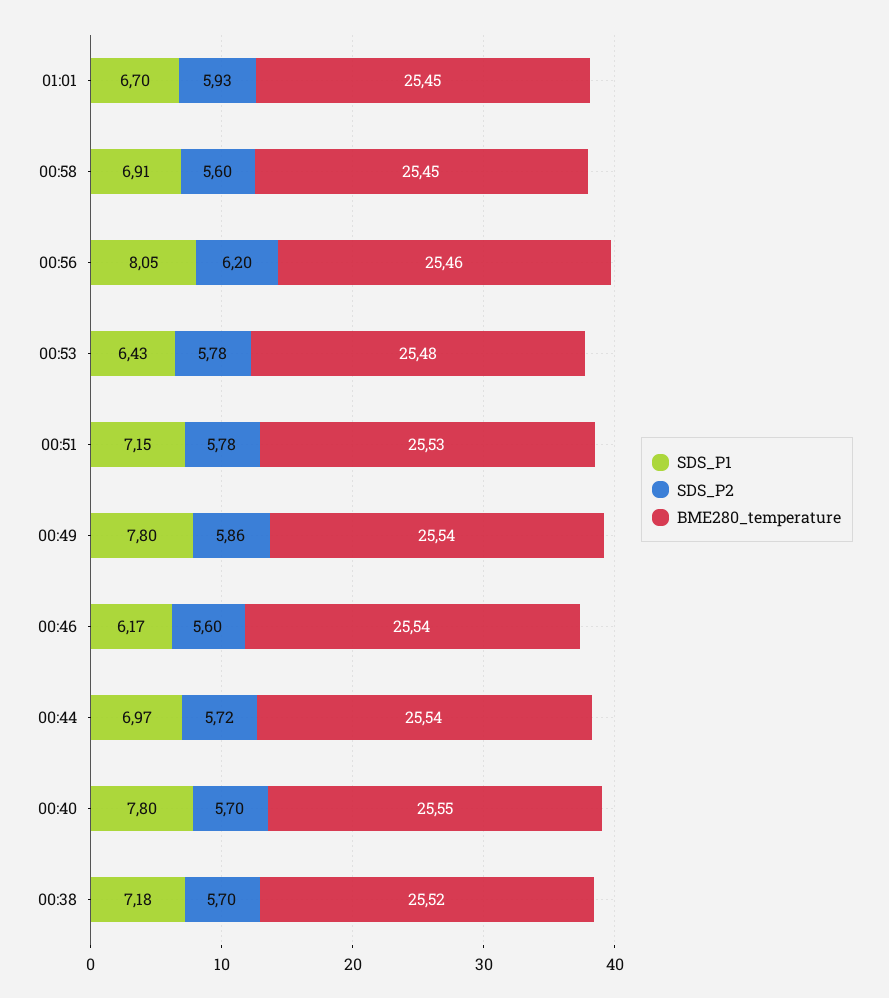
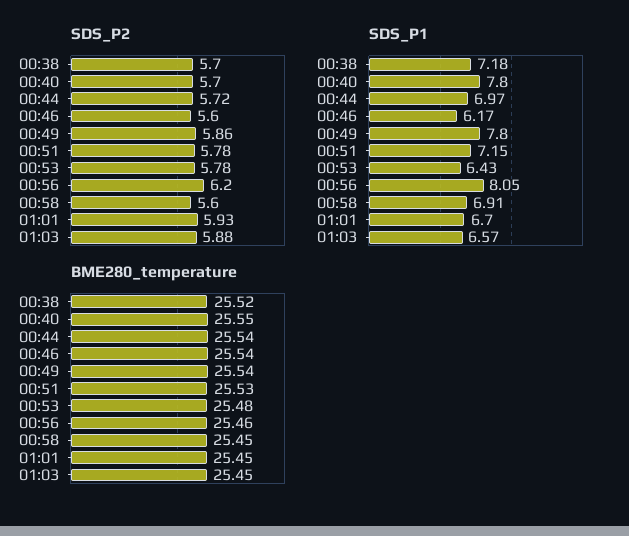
SDS_P2, 01:03: none -> 5.88
SDS_P1, 01:03: none -> 6.57
BME280_temperature, 01:03: none -> 25.45

